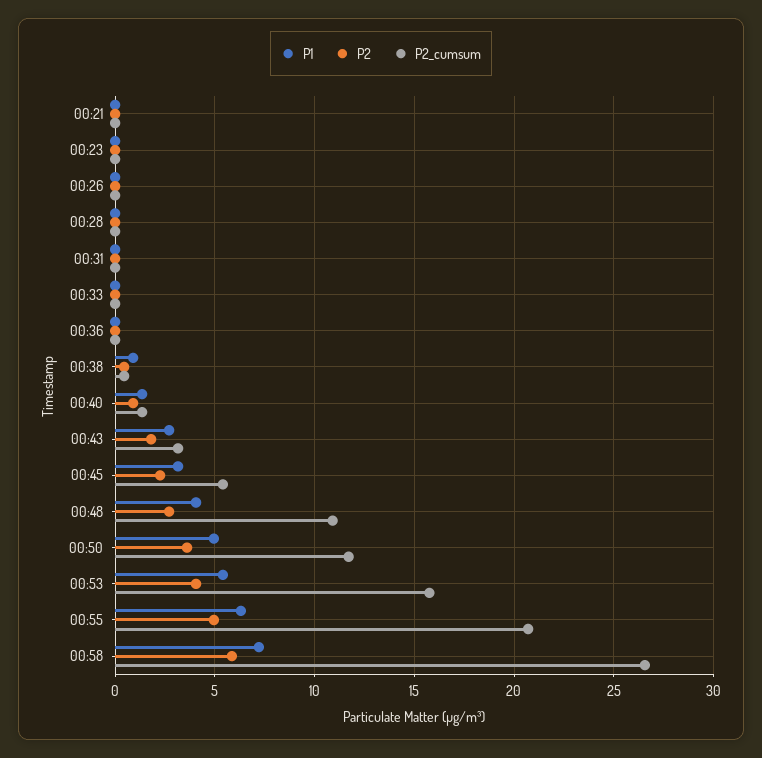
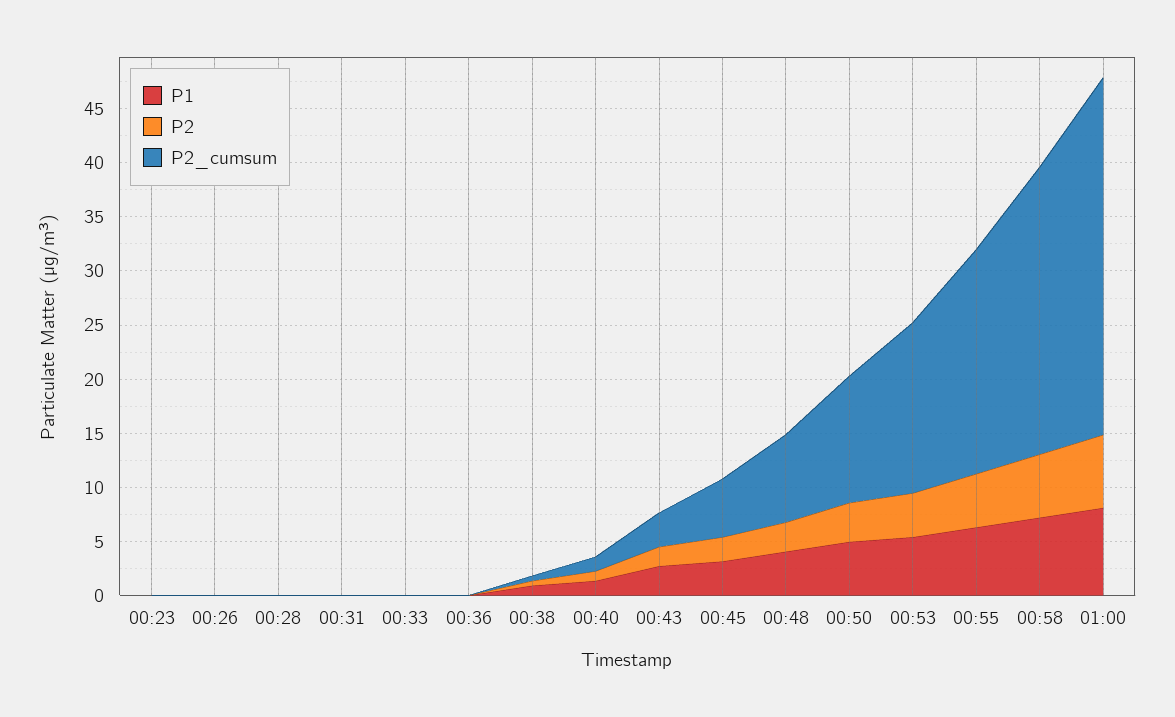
P1, 00:21: 0 -> none
P2, 00:21: 0 -> none
P2_cumsum, 00:21: 0 -> none
P2_cumsum, 00:48: 11 -> 8
P1, 01:00: none -> 8
P2, 01:00: none -> 7
P2_cumsum, 01:00: none -> 33

